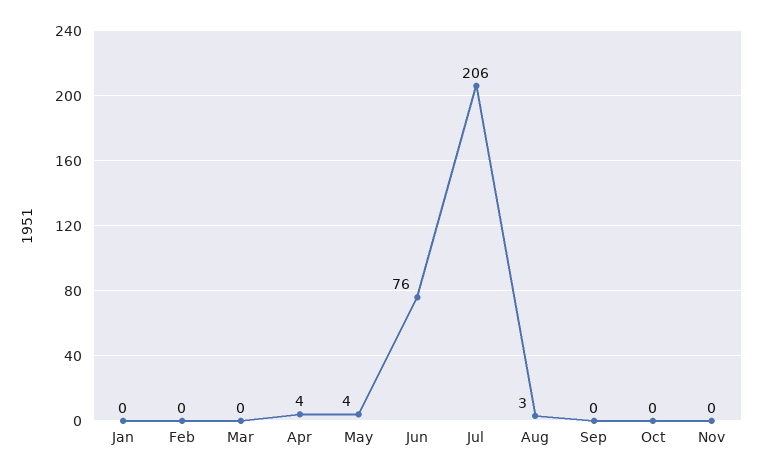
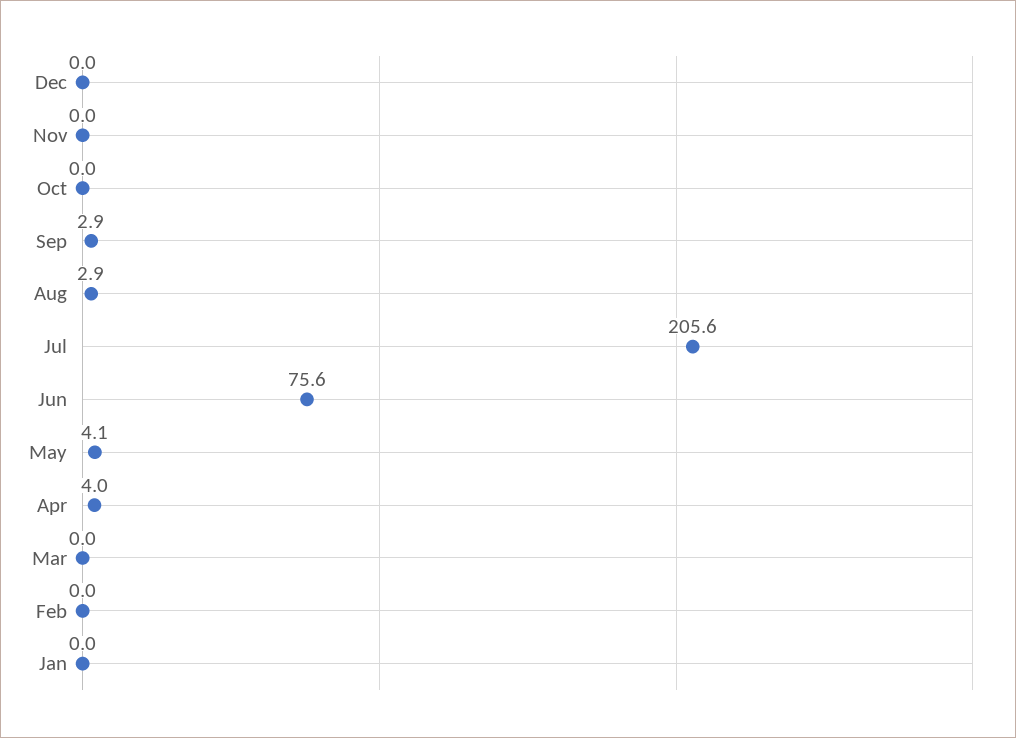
Sep: 0 -> 2.9
Dec: none -> 0

